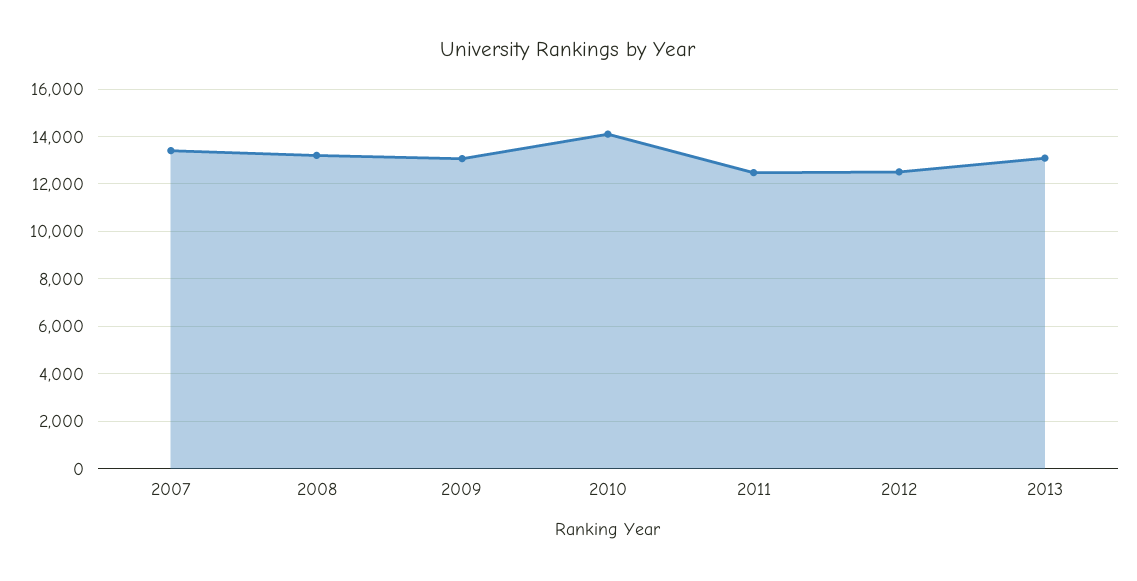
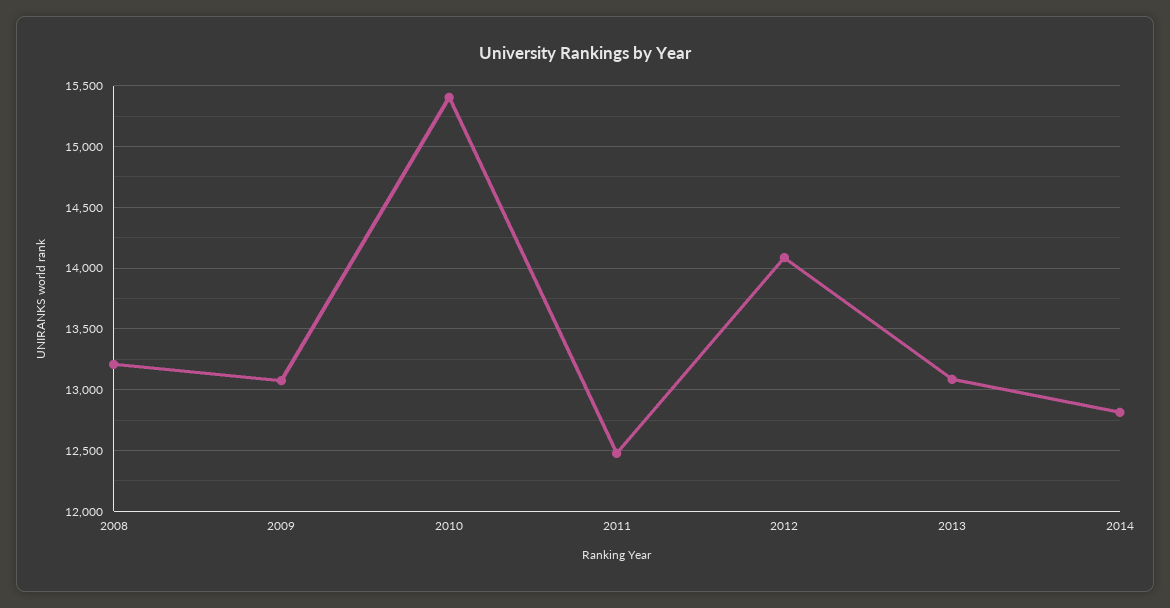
2007: 13500 -> none
2010: 14000 -> 15400
2012: 12500 -> 14100
2014: none -> 12800

